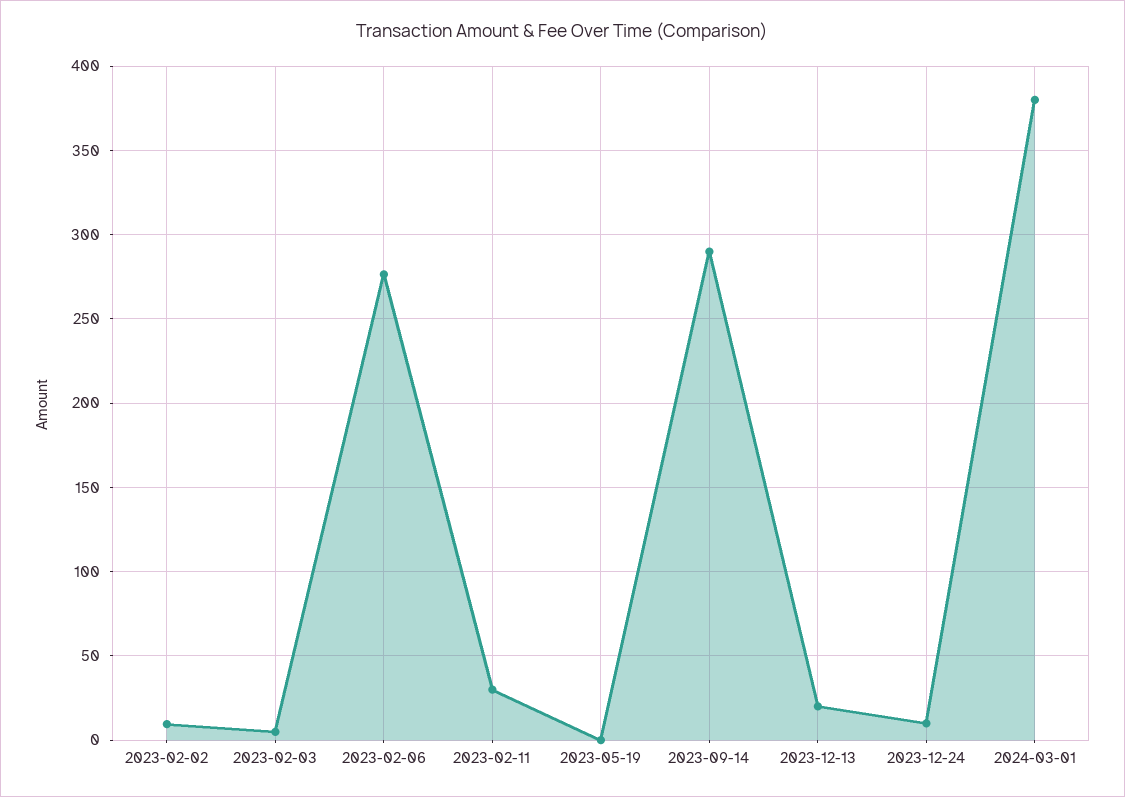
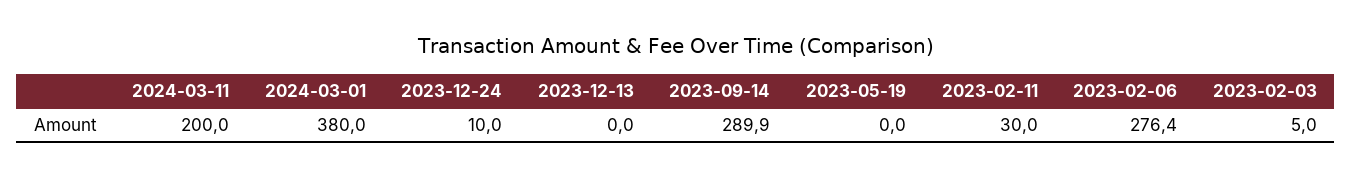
2023-02-02: 10 -> none
2023-12-13: 20 -> 0
2024-03-11: none -> 200

